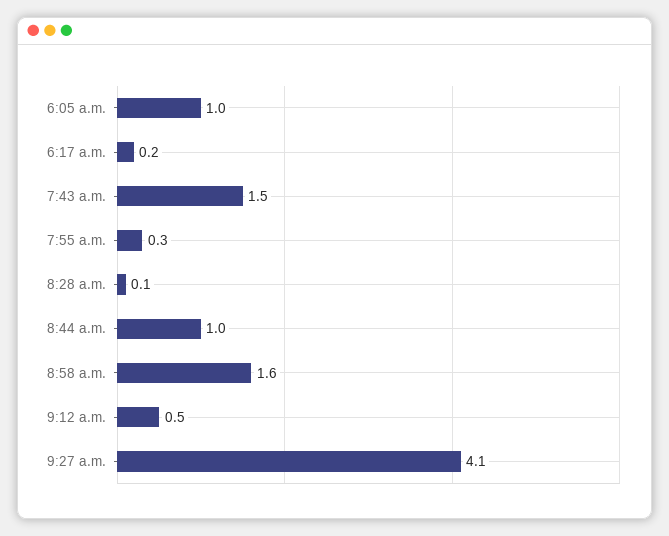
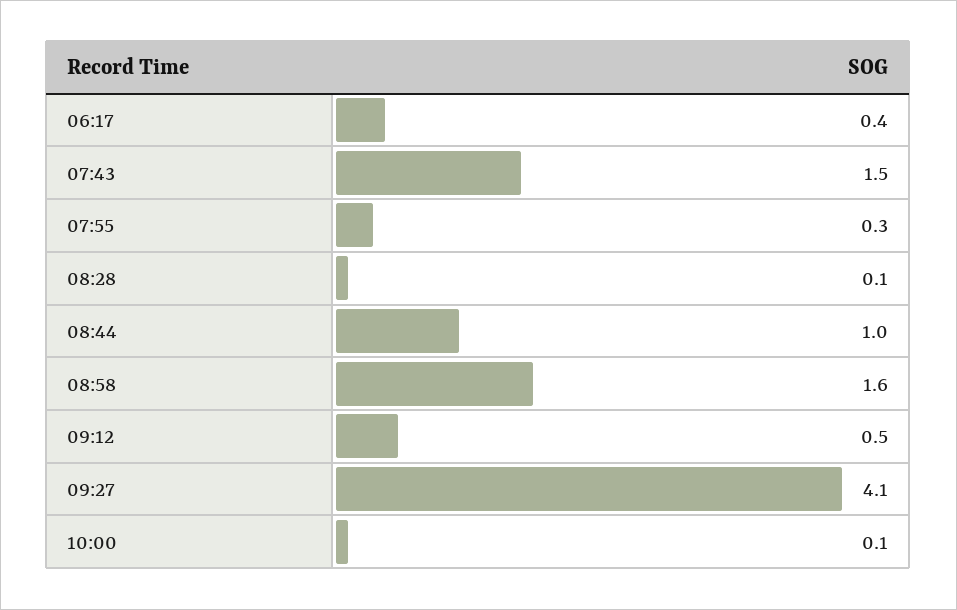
6:05 a.m.: 1 -> none
6:17 a.m.: 0.2 -> 0.4
10:00: none -> 0.1

